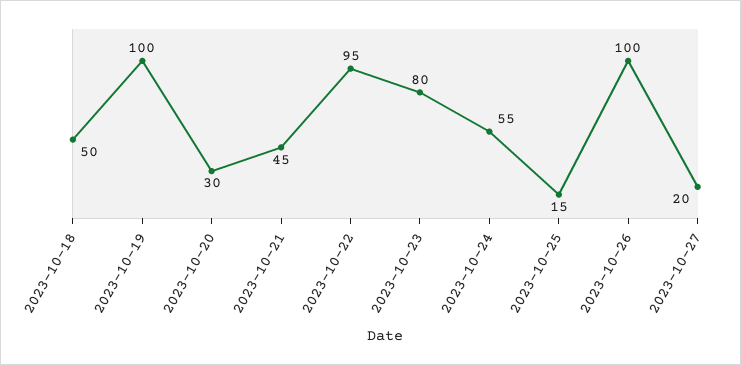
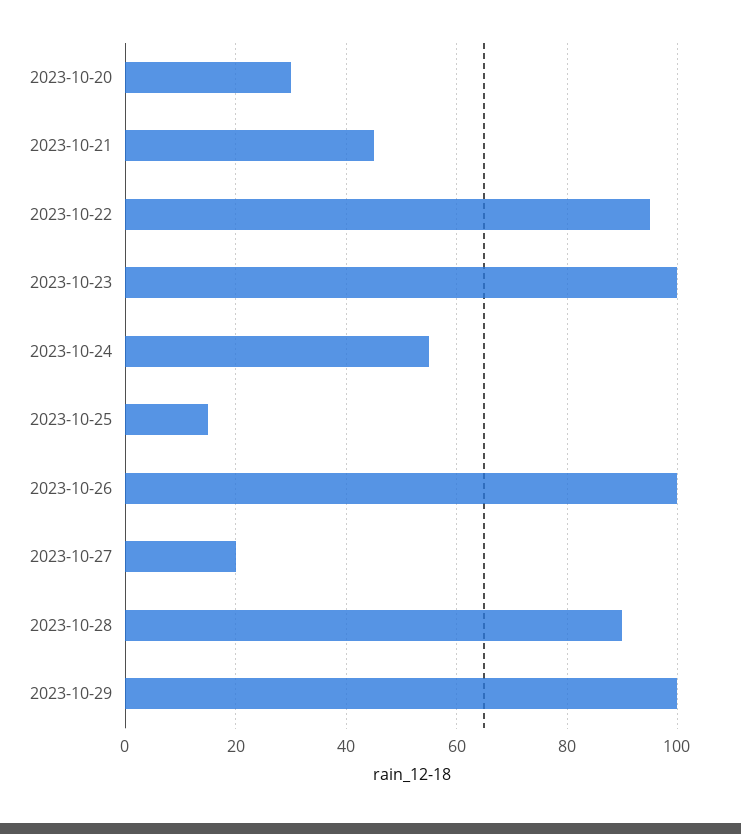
2023-10-18: 50 -> none
2023-10-19: 100 -> none
2023-10-23: 80 -> 100
2023-10-28: none -> 90
2023-10-29: none -> 100

